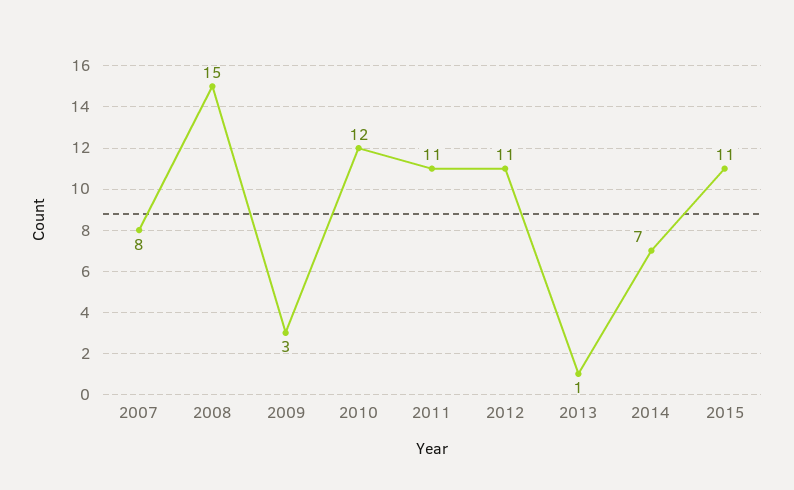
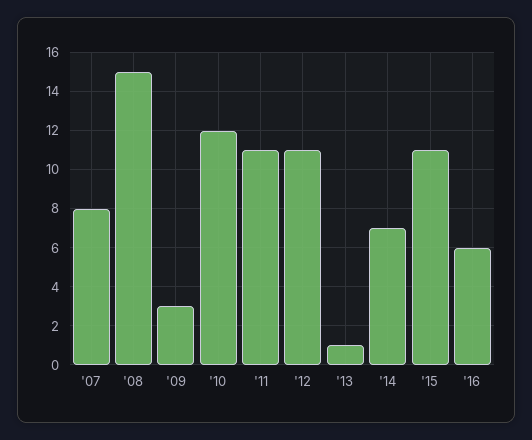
'16: none -> 6

